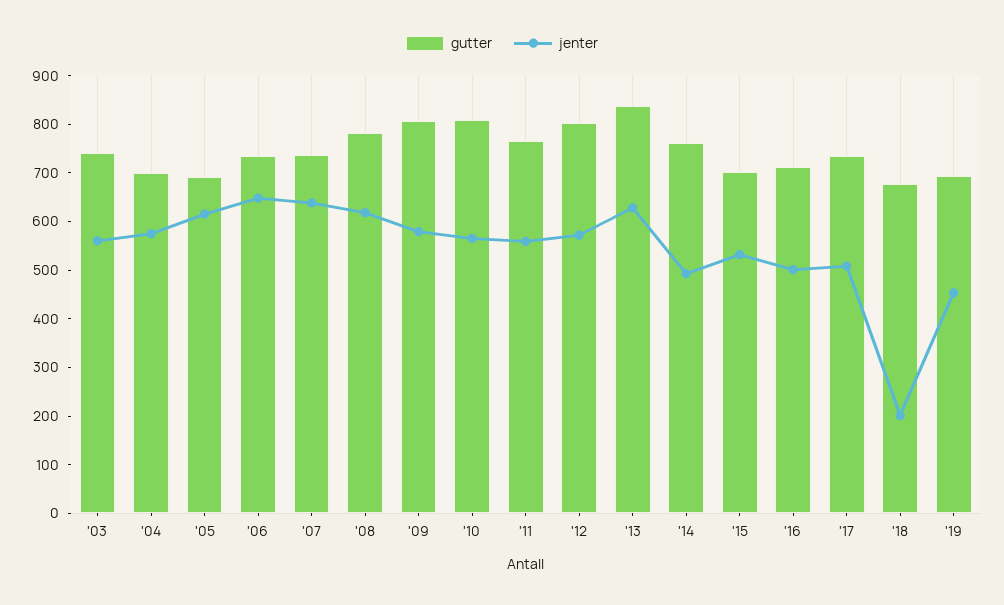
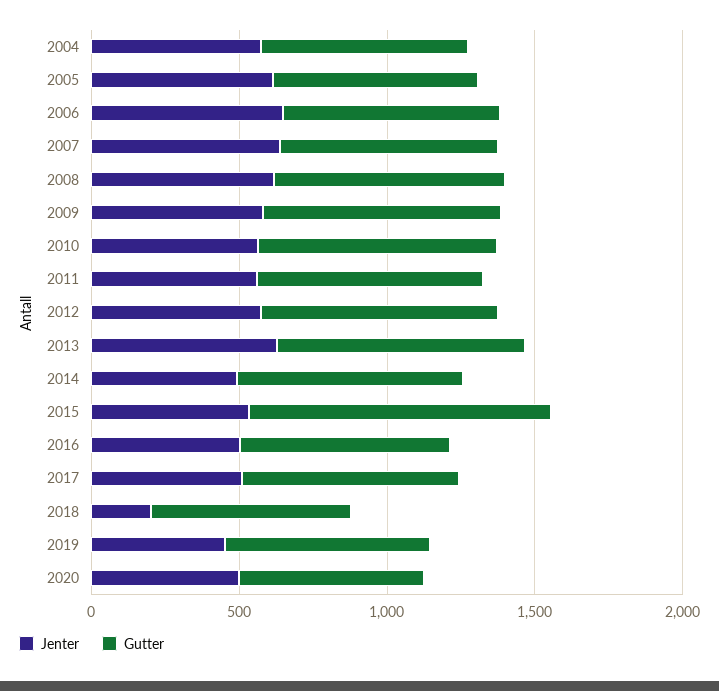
gutter, '03: 740 -> none
jenter, '03: 560 -> none
gutter, '15: 700 -> 1000
jenter, 2020: none -> 500
gutter, 2020: none -> 600

